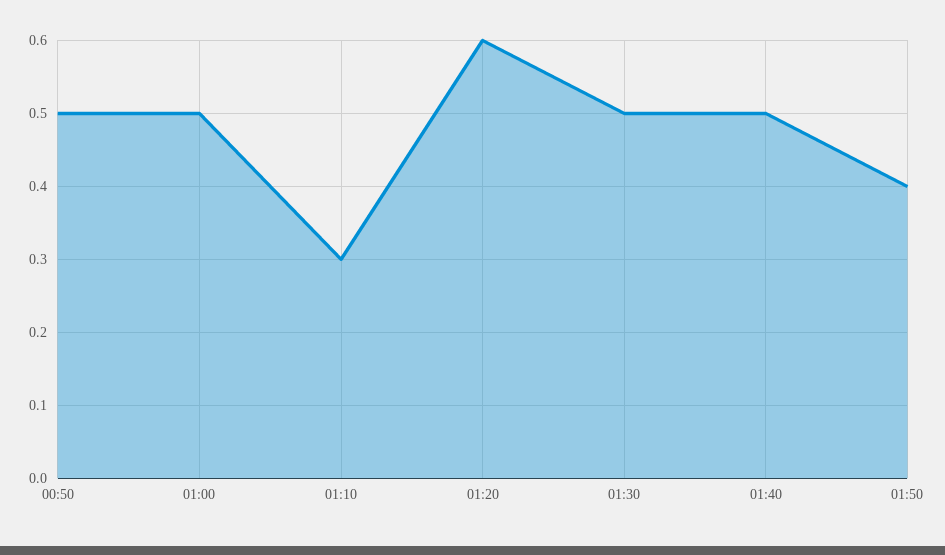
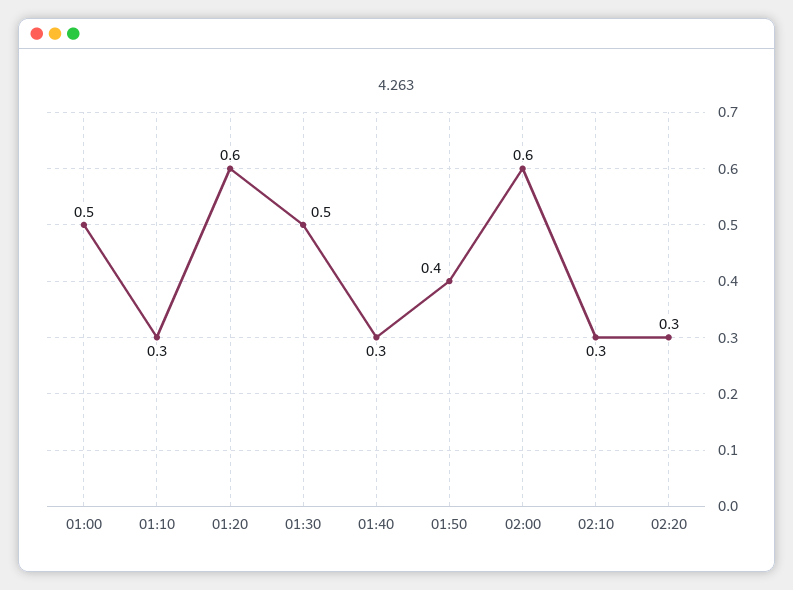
00:50: 0.5 -> none
01:40: 0.5 -> 0.3
02:00: none -> 0.6
02:10: none -> 0.3
02:20: none -> 0.3

